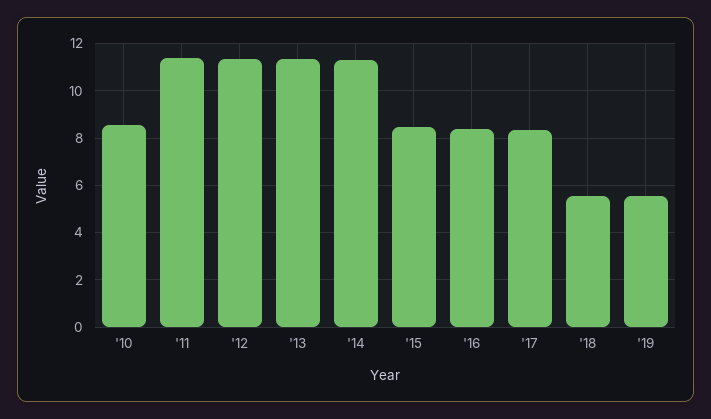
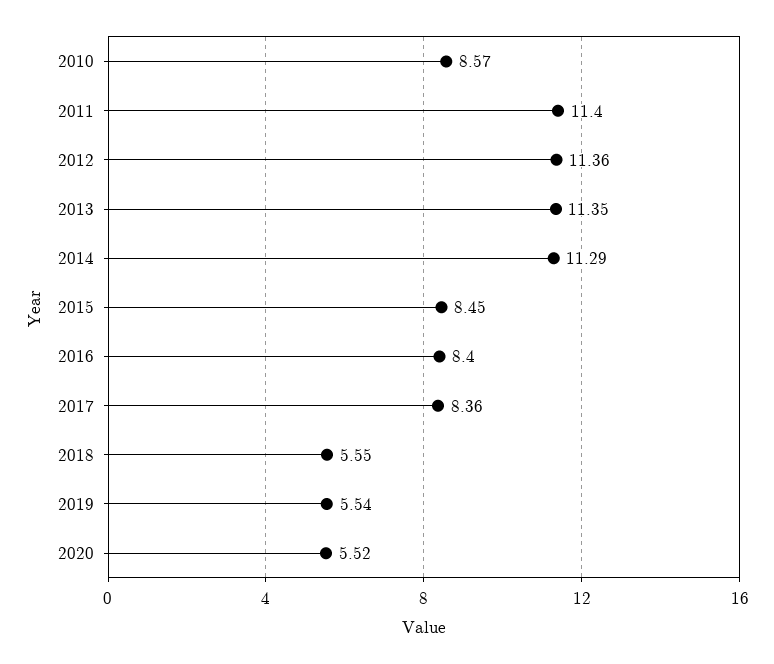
2020: none -> 5.52

